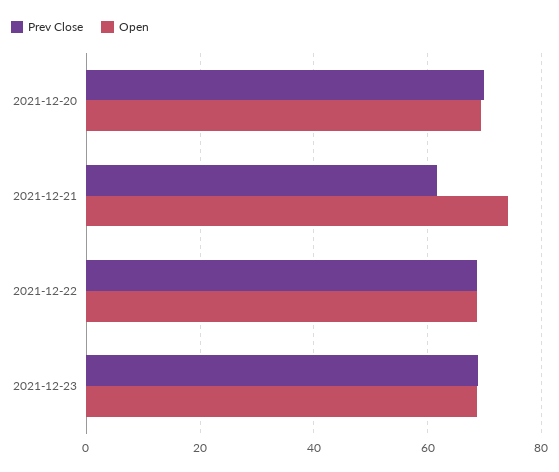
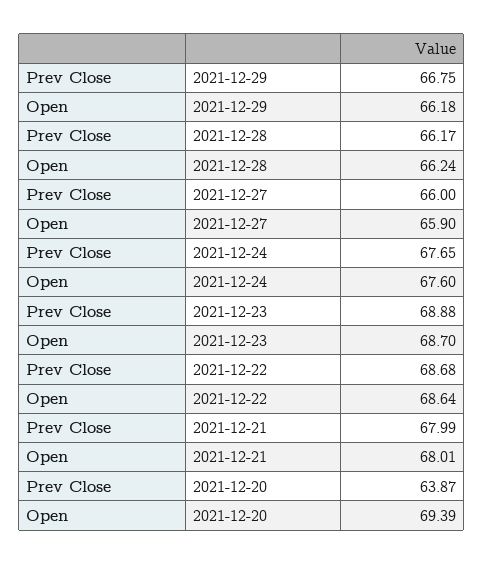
Prev Close, 2021-12-20: 70 -> 63.87
Prev Close, 2021-12-21: 62 -> 67.99
Open, 2021-12-21: 74 -> 68.01
Prev Close, 2021-12-29: none -> 66.75
Open, 2021-12-29: none -> 66.18
Prev Close, 2021-12-28: none -> 66.17
Open, 2021-12-28: none -> 66.24
Prev Close, 2021-12-27: none -> 66
Open, 2021-12-27: none -> 65.9
Prev Close, 2021-12-24: none -> 67.65
Open, 2021-12-24: none -> 67.6

